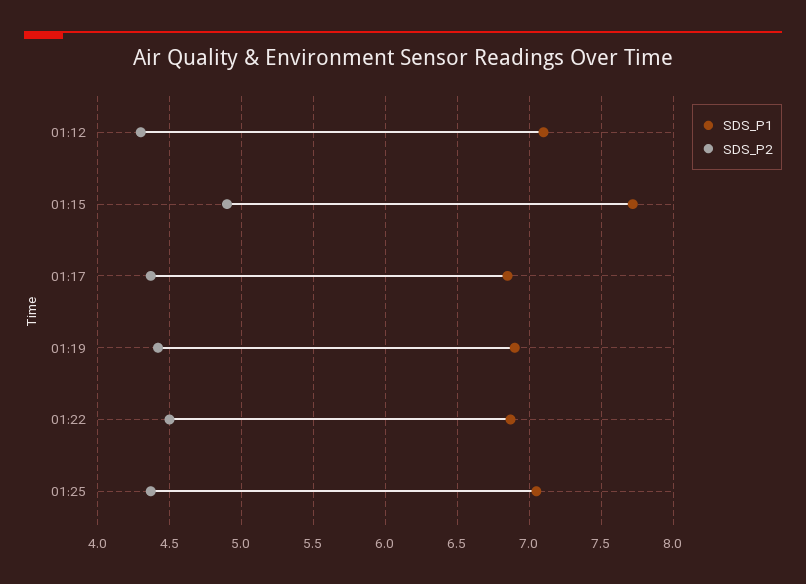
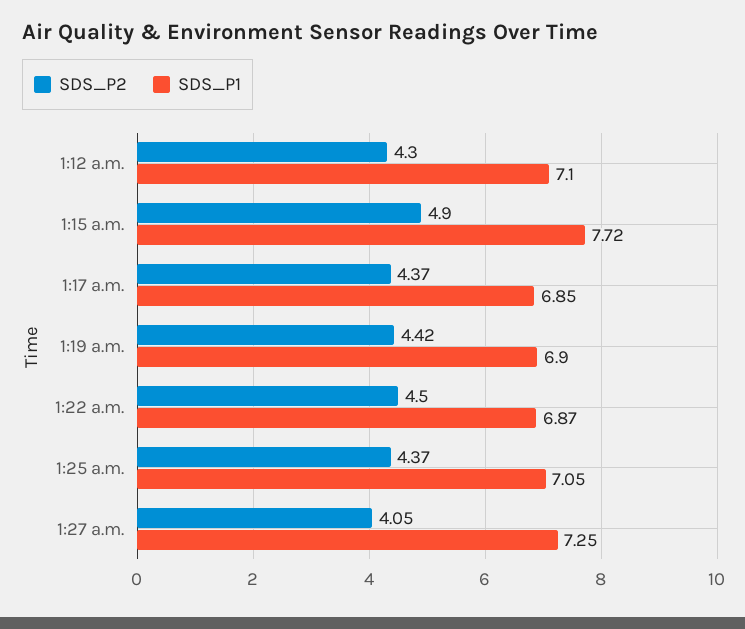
SDS_P2, 1:27 a.m.: none -> 4.05
SDS_P1, 1:27 a.m.: none -> 7.25

